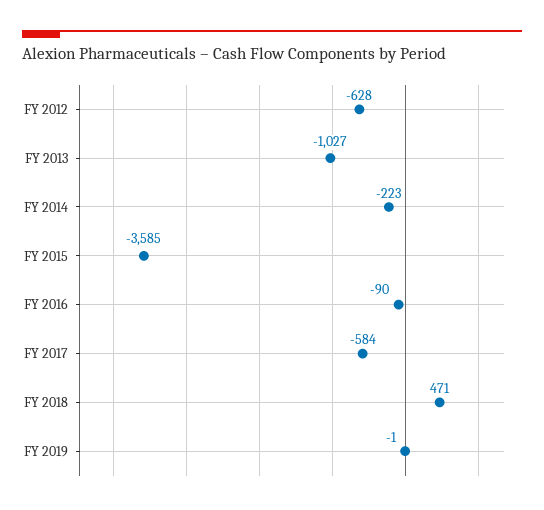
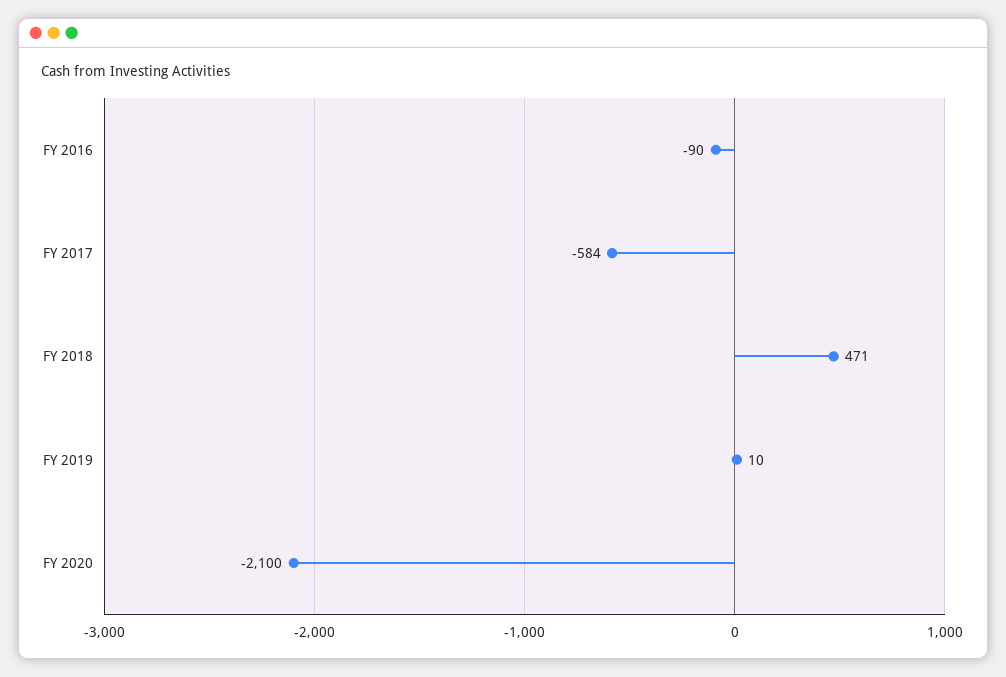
FY 2012: -628 -> none
FY 2013: -1027 -> none
FY 2014: -223 -> none
FY 2015: -3585 -> none
FY 2019: -1 -> 10
FY 2020: none -> -2100

